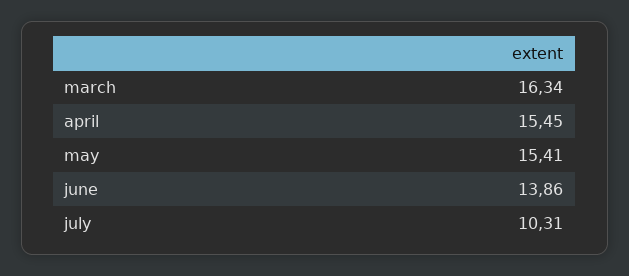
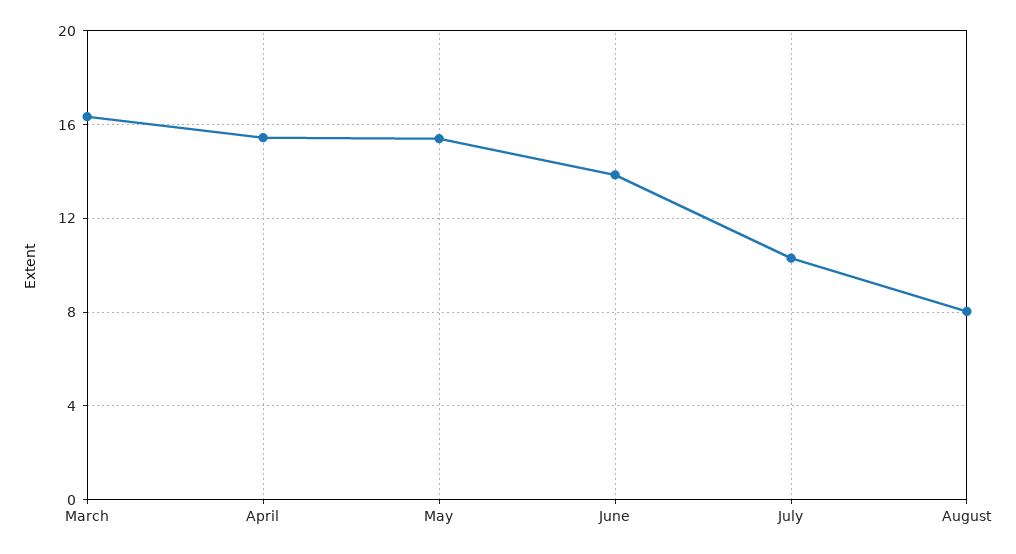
August: none -> 8

